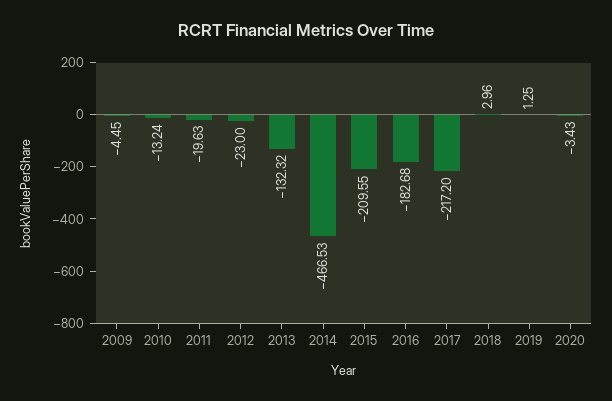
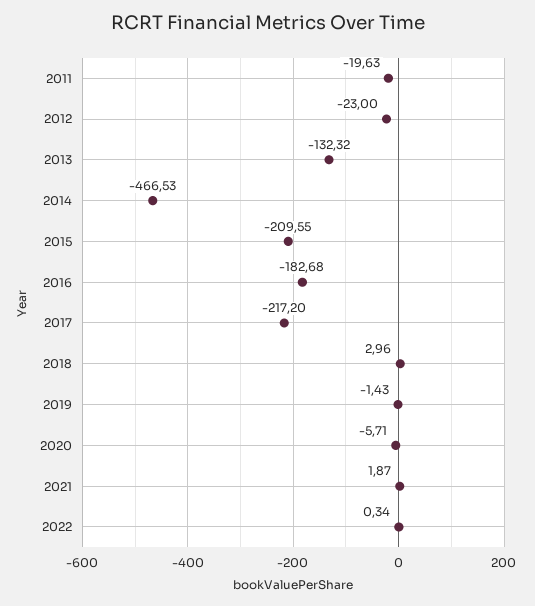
2009: -4.45 -> none
2010: -13.24 -> none
2019: 1.25 -> -1.43
2020: -3.43 -> -5.71
2021: none -> 1.87
2022: none -> 0.34

